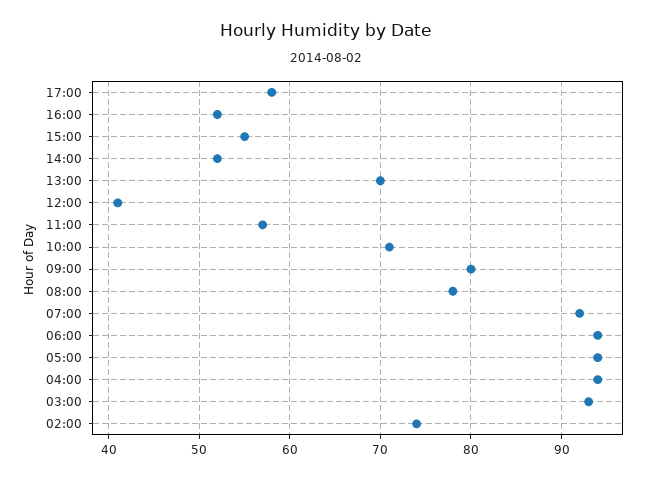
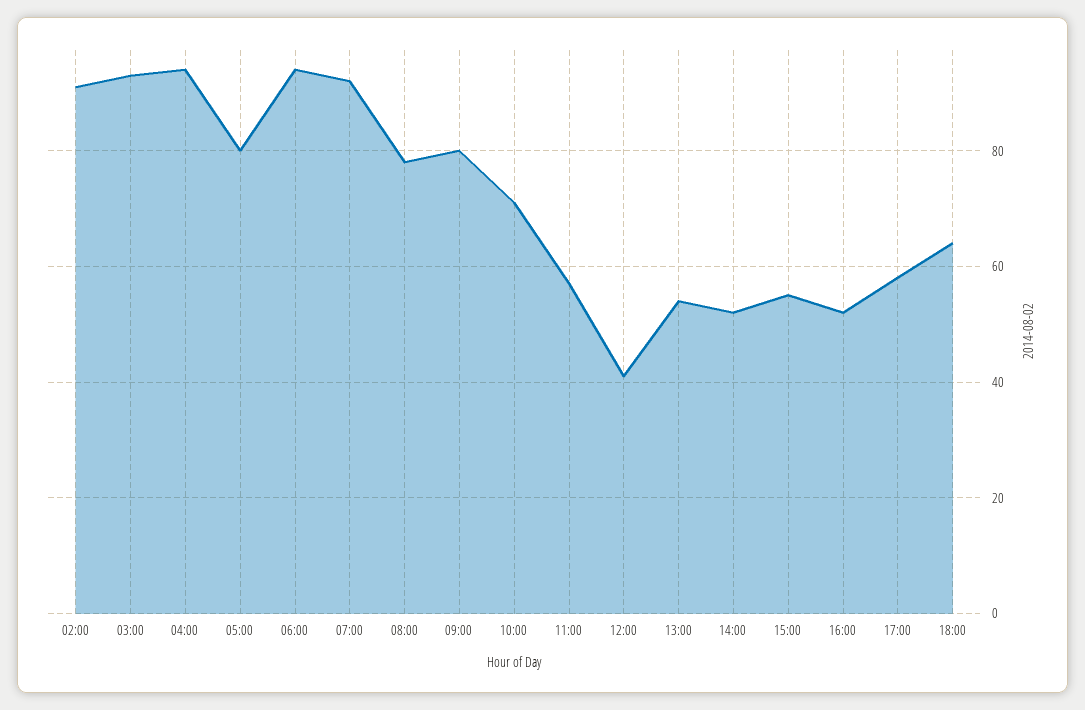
13:00: 70 -> 55
05:00: 94 -> 80
02:00: 74 -> 90
18:00: none -> 65

